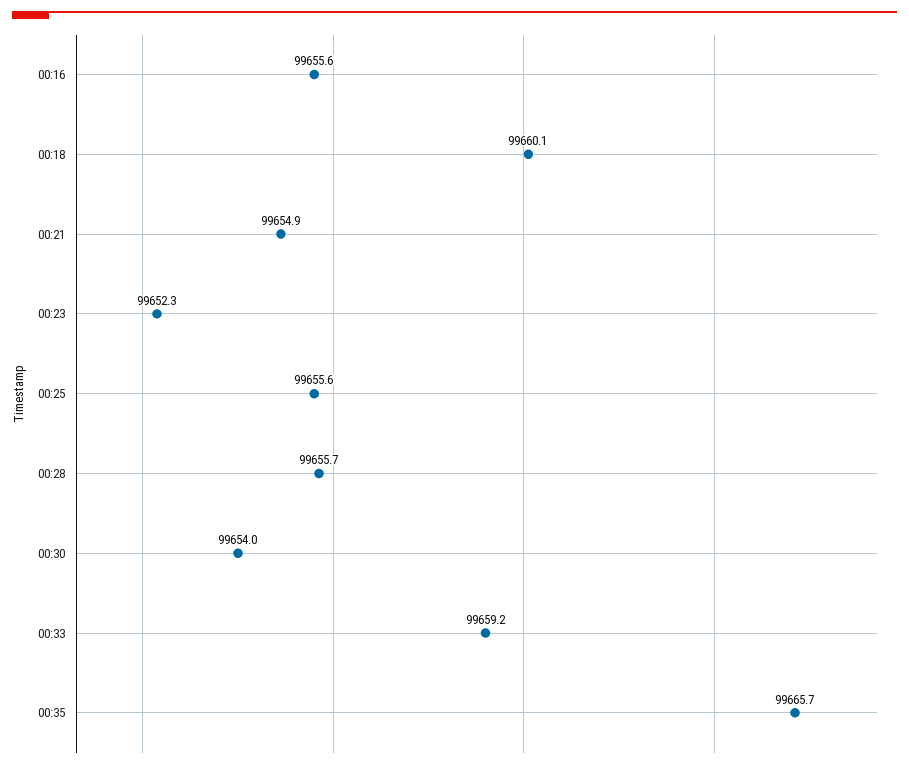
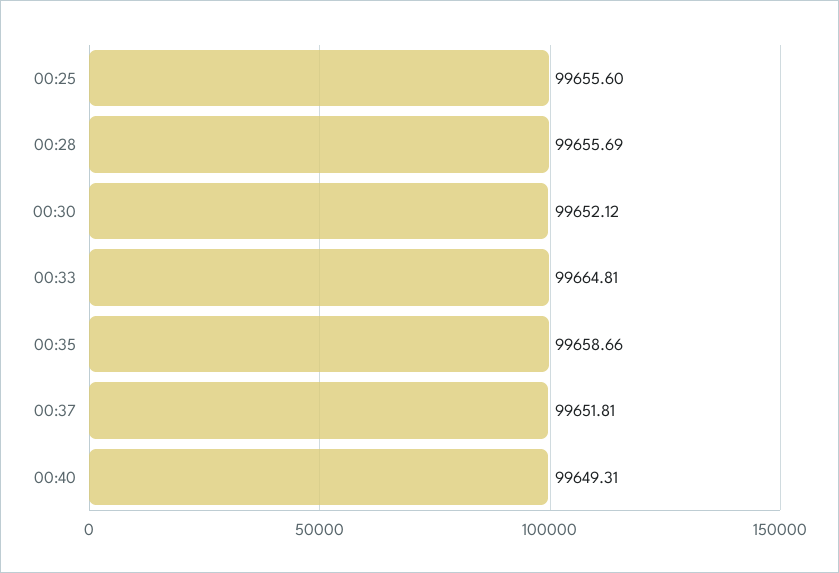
00:16: 99655.6 -> none
00:18: 99660.1 -> none
00:21: 99654.9 -> none
00:23: 99652.3 -> none
00:30: 99654 -> 99652.12
00:33: 99659.2 -> 99664.81
00:35: 99665.7 -> 99658.66
00:37: none -> 99651.81
00:40: none -> 99649.31

